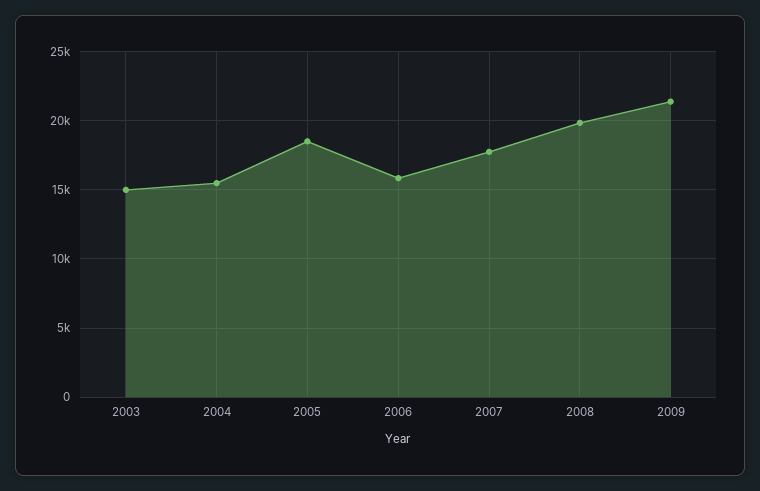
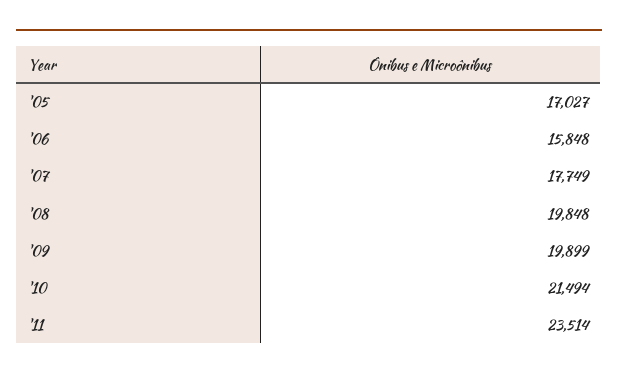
2003: 15000 -> none
2004: 15500 -> none
2005: 18500 -> 17027
2009: 21500 -> 19899
'10: none -> 21494
'11: none -> 23514

